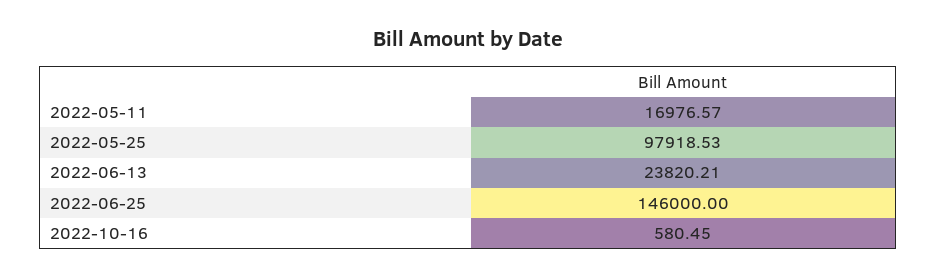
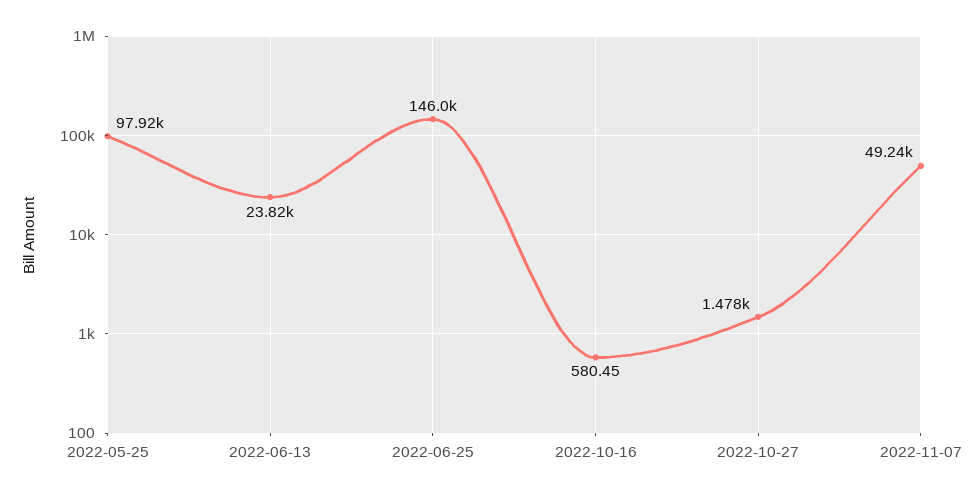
2022-05-11: 16976.57 -> none
2022-10-27: none -> 1478
2022-11-07: none -> 49240

